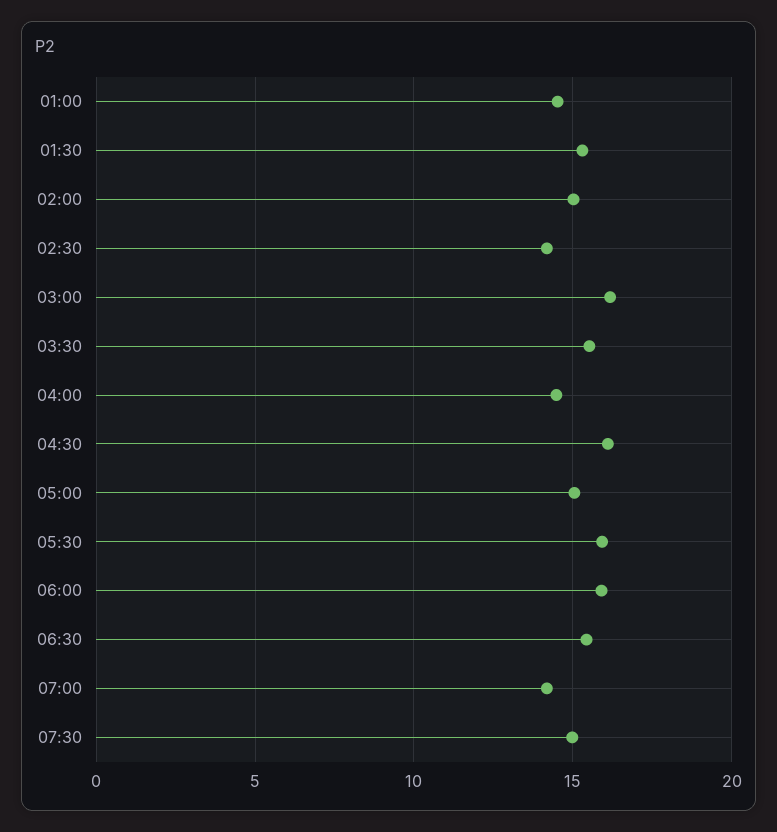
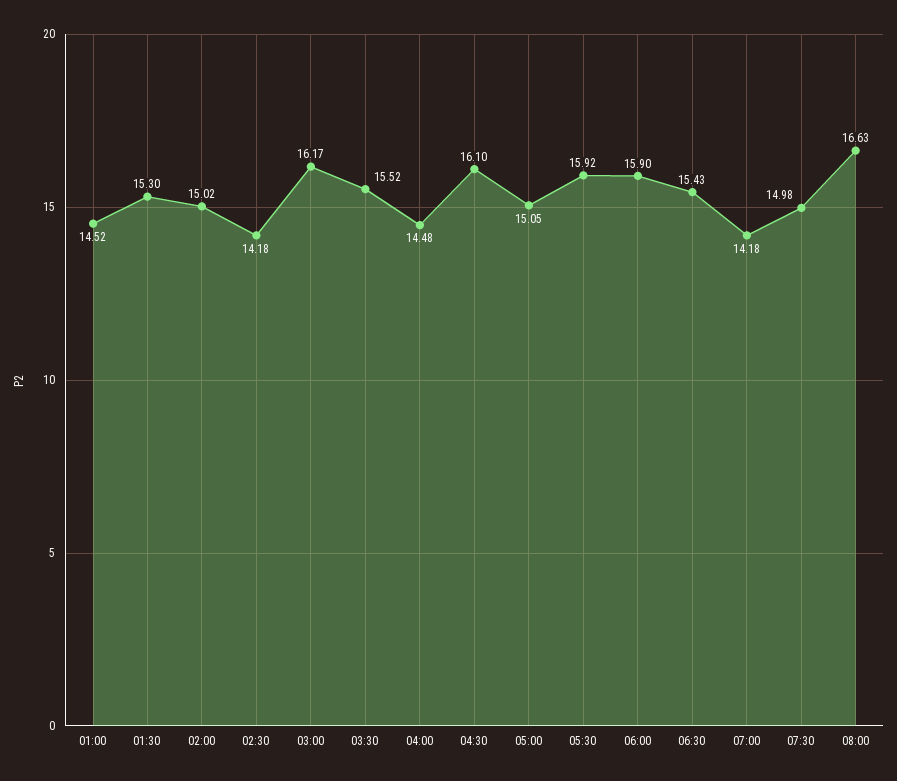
08:00: none -> 16.63

